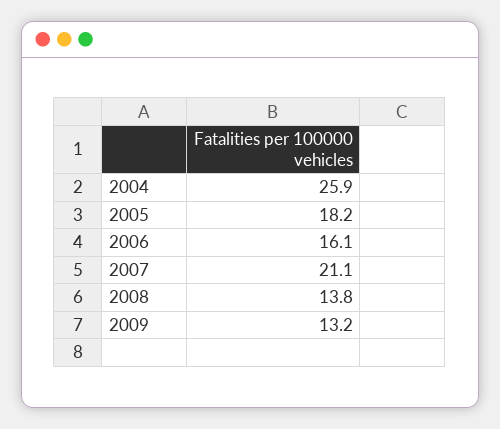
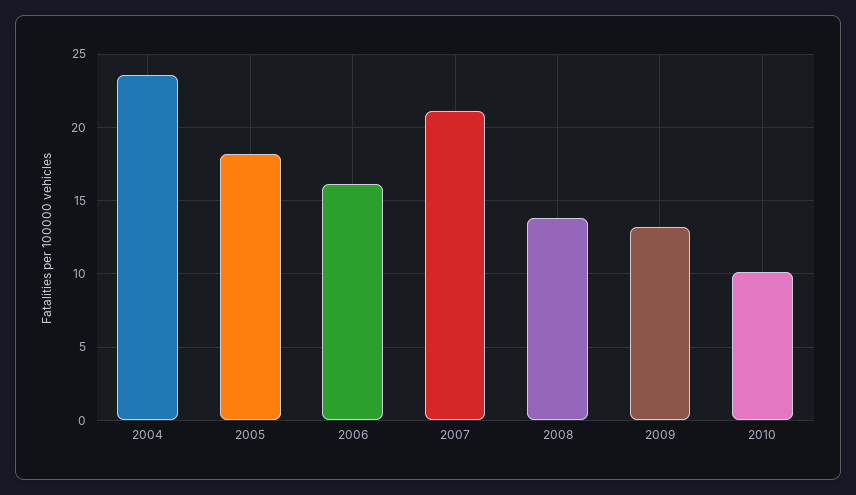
2004: 25.9 -> 23.5
2010: none -> 10

